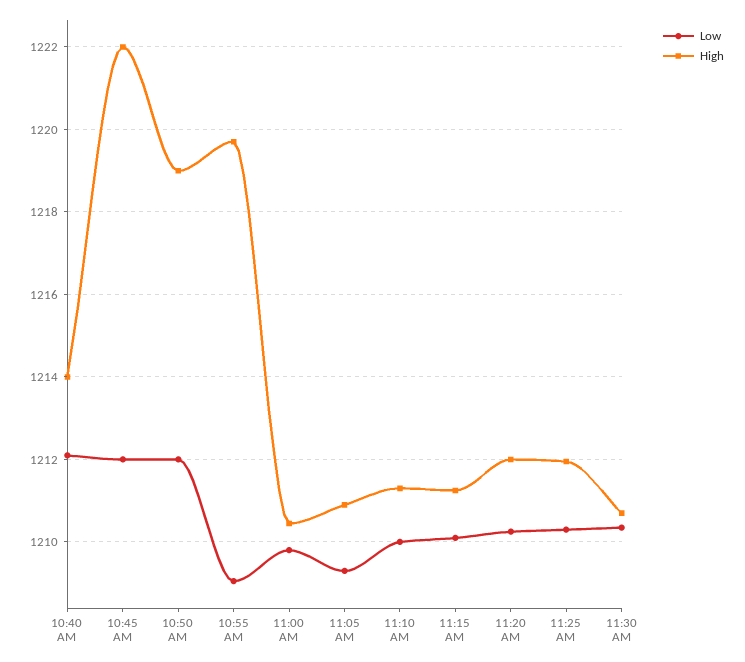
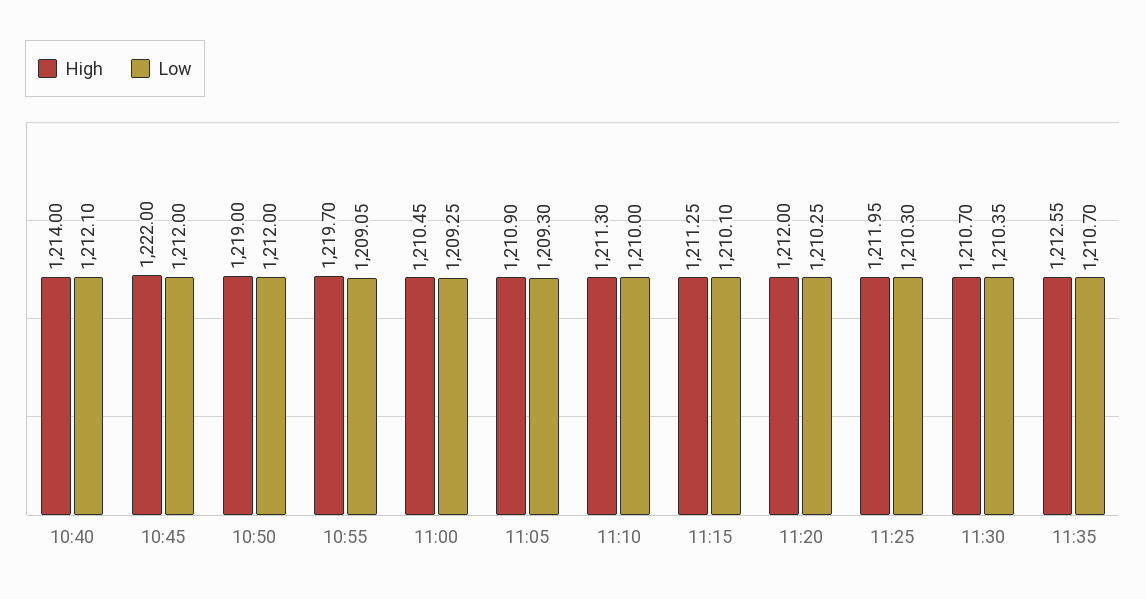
Low, 11:00 AM: 1209.8 -> 1209.25
High, 11:35: none -> 1212.55
Low, 11:35: none -> 1210.7

